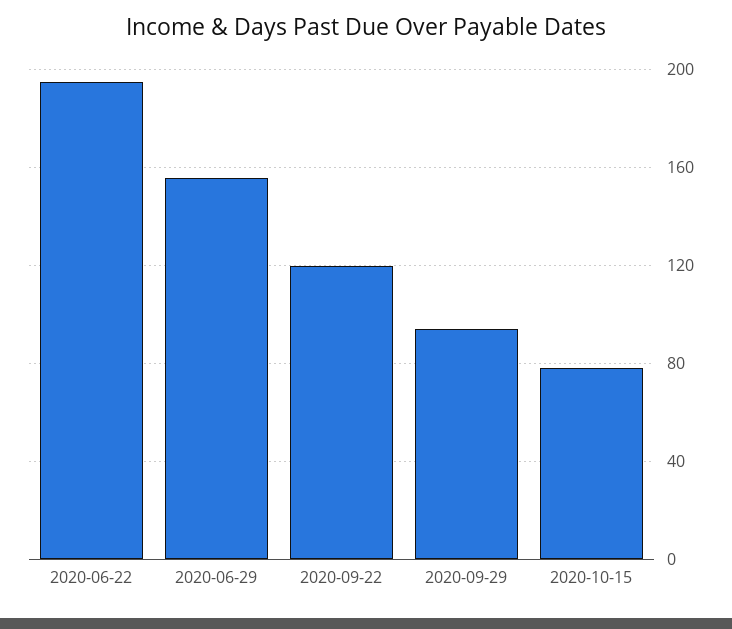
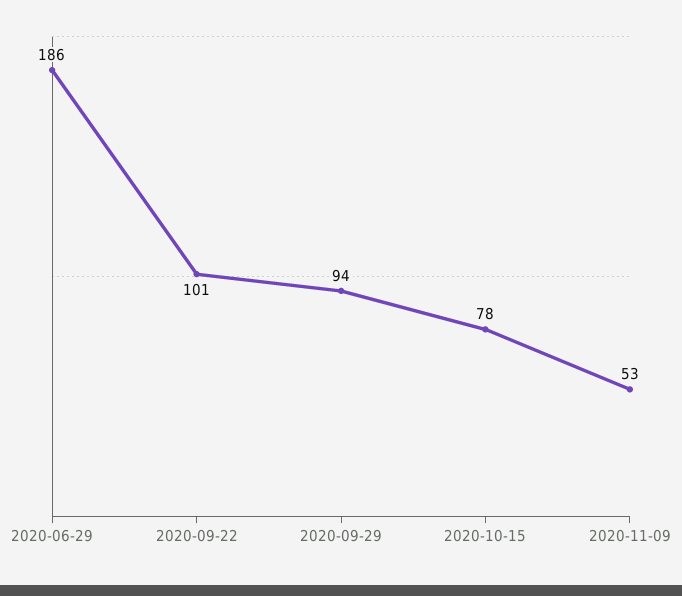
2020-06-22: 195 -> none
2020-06-29: 155 -> 186
2020-09-22: 120 -> 101
2020-11-09: none -> 53

